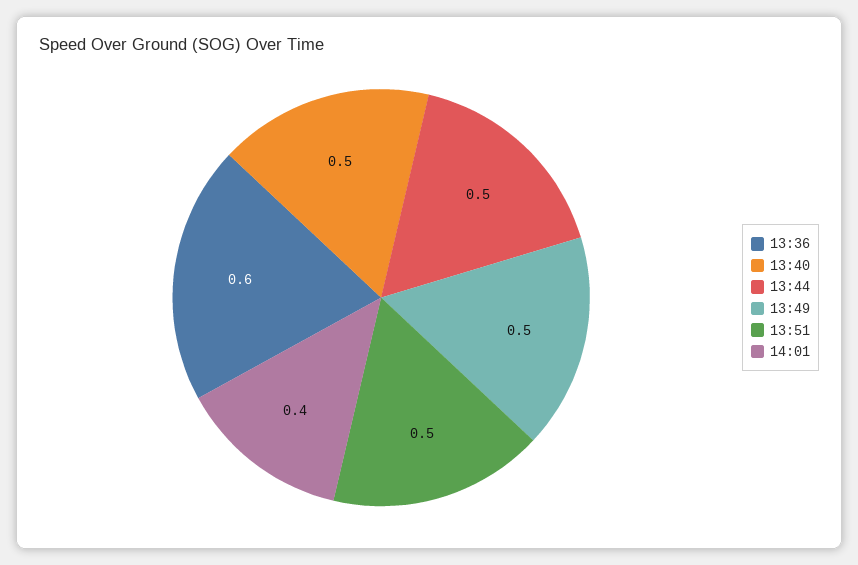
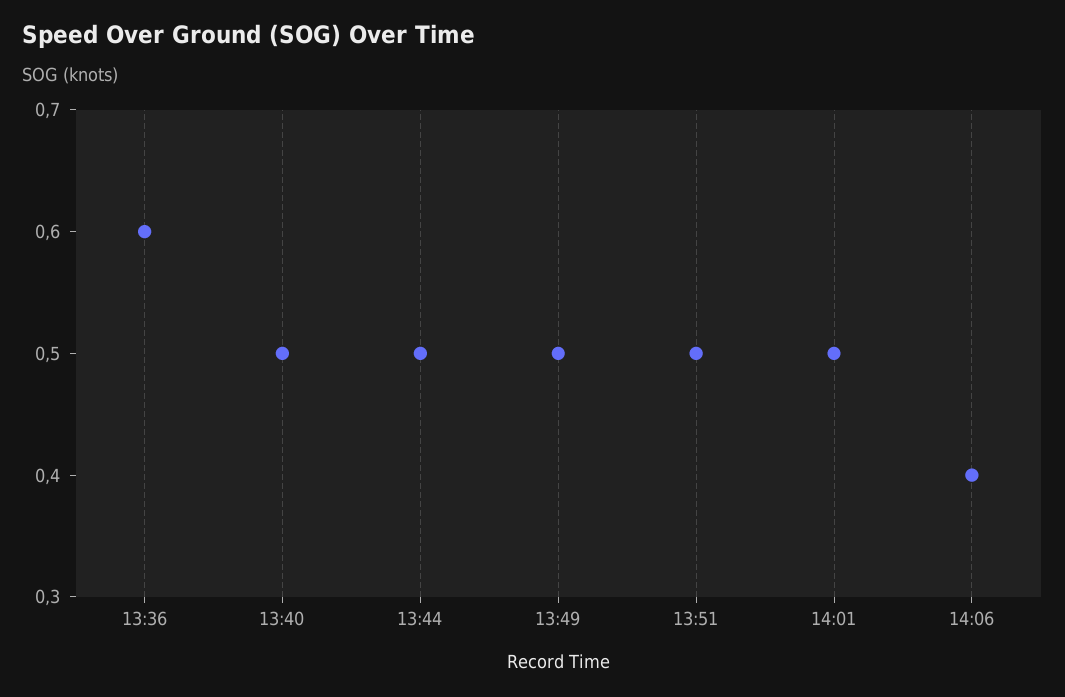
14:01: 0.4 -> 0.5
14:06: none -> 0.4

